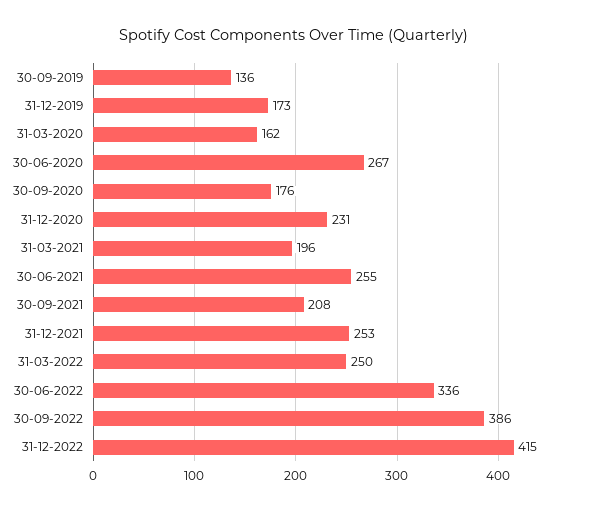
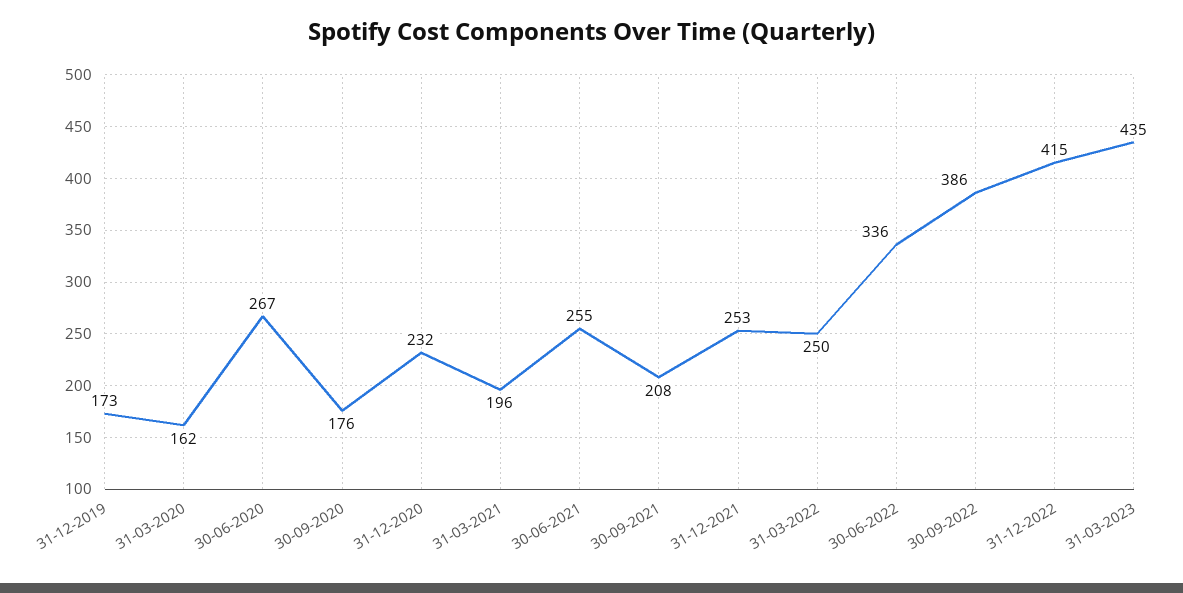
30-09-2019: 136 -> none
31-12-2020: 231 -> 232
31-03-2023: none -> 435

